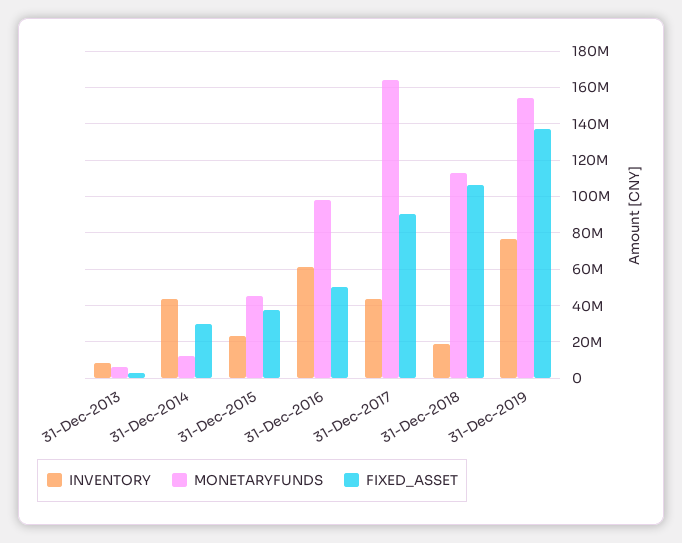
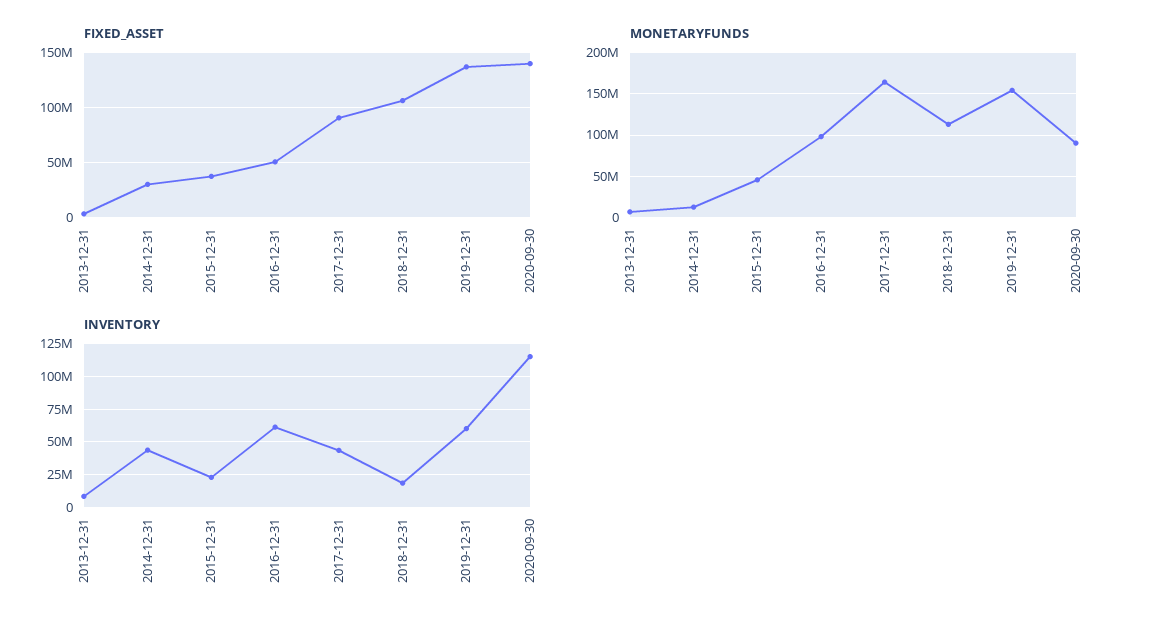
INVENTORY, 31-Dec-2019: 75000000 -> 60000000
FIXED_ASSET, 2020-09-30: none -> 140000000
MONETARYFUNDS, 2020-09-30: none -> 90000000
INVENTORY, 2020-09-30: none -> 115000000

